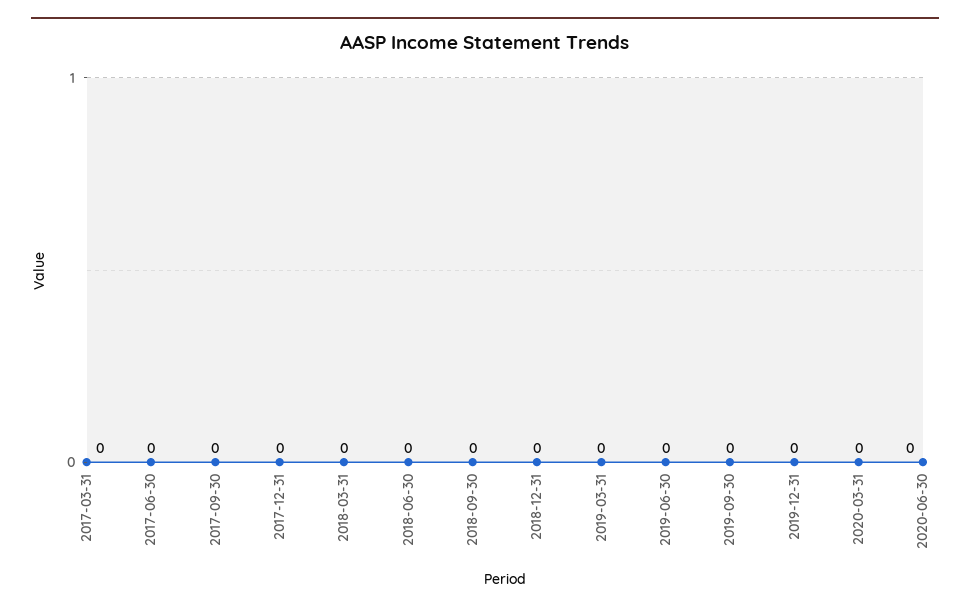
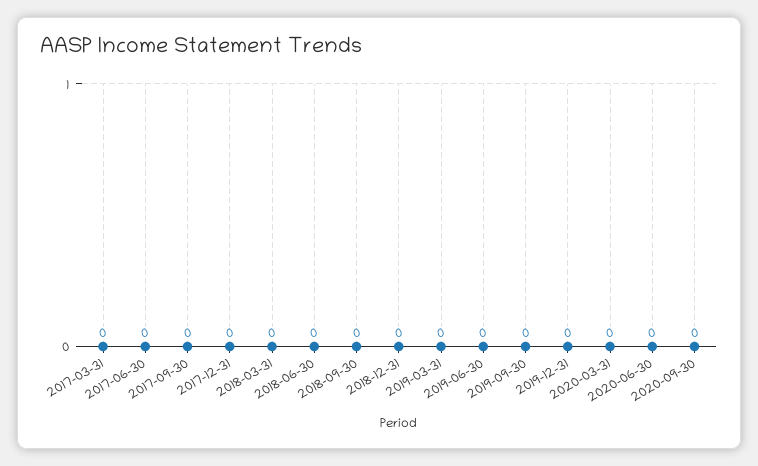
2020-09-30: none -> 0

